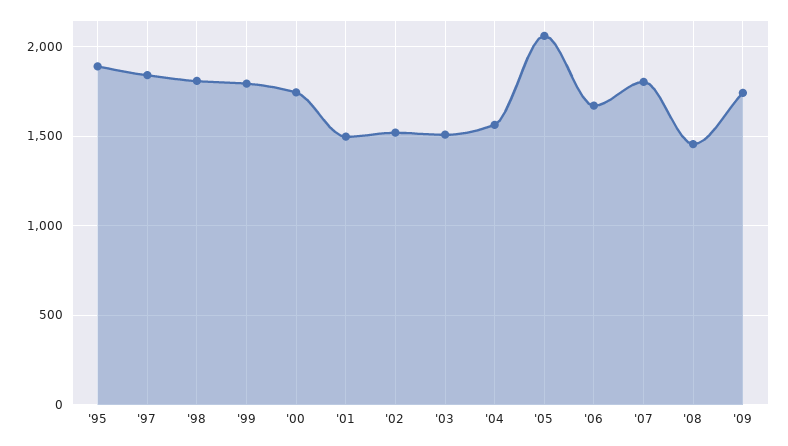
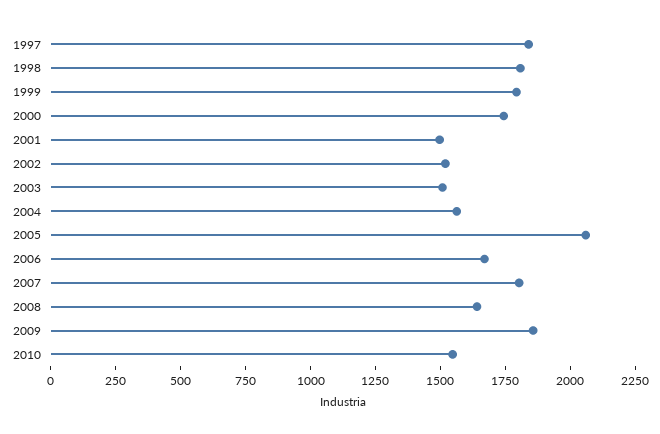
'95: 1900 -> none
'08: 1450 -> 1650
'09: 1750 -> 1850
2010: none -> 1550

